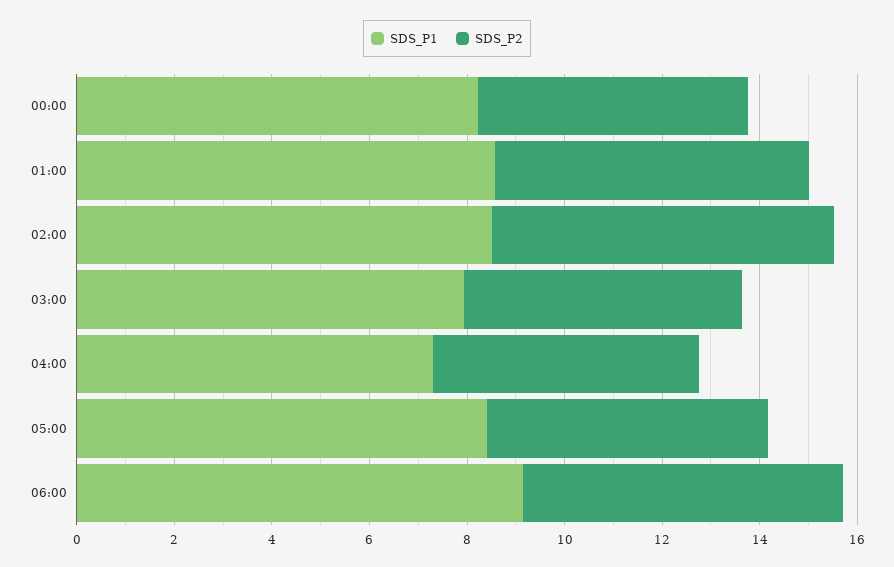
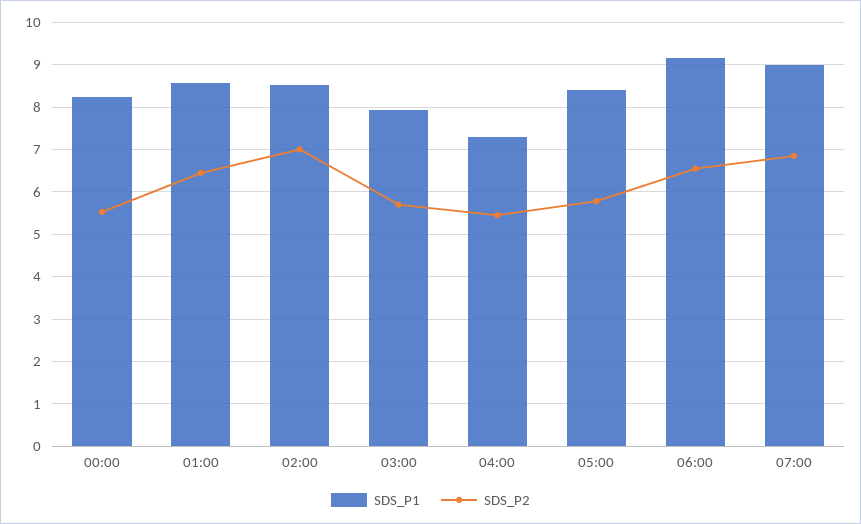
SDS_P1, 07:00: none -> 9
SDS_P2, 07:00: none -> 6.8

